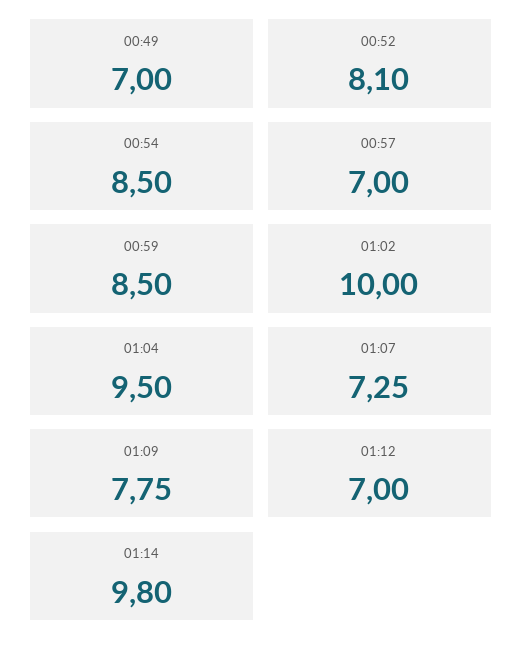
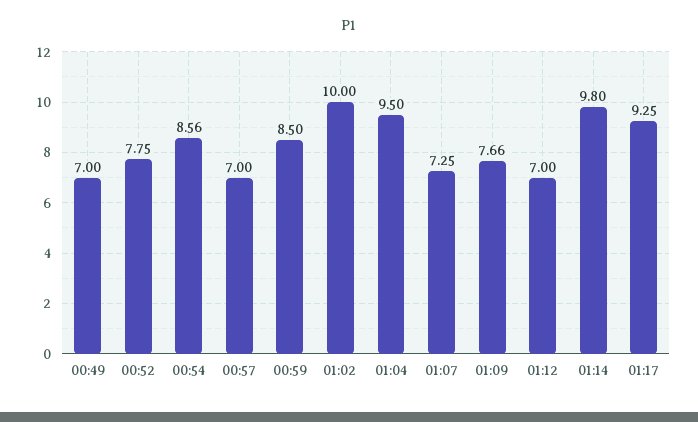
00:52: 8.1 -> 7.75
00:54: 8.5 -> 8.56
01:09: 7.75 -> 7.66
01:17: none -> 9.25

